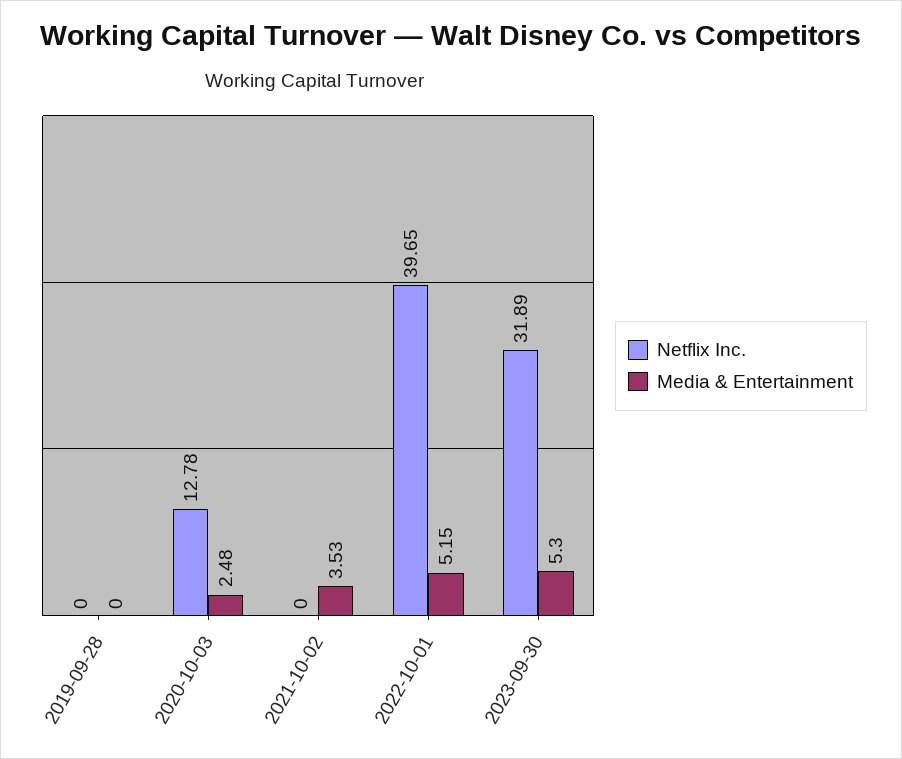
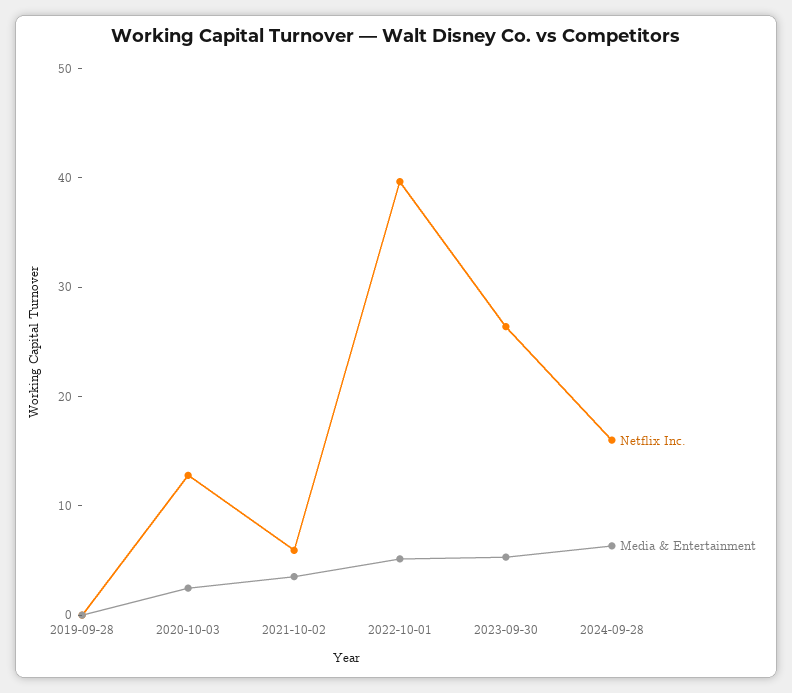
Netflix Inc., 2021-10-02: 0 -> 6
Netflix Inc., 2023-09-30: 31.89 -> 26
Netflix Inc., 2024-09-28: none -> 16
Media & Entertainment, 2024-09-28: none -> 6

